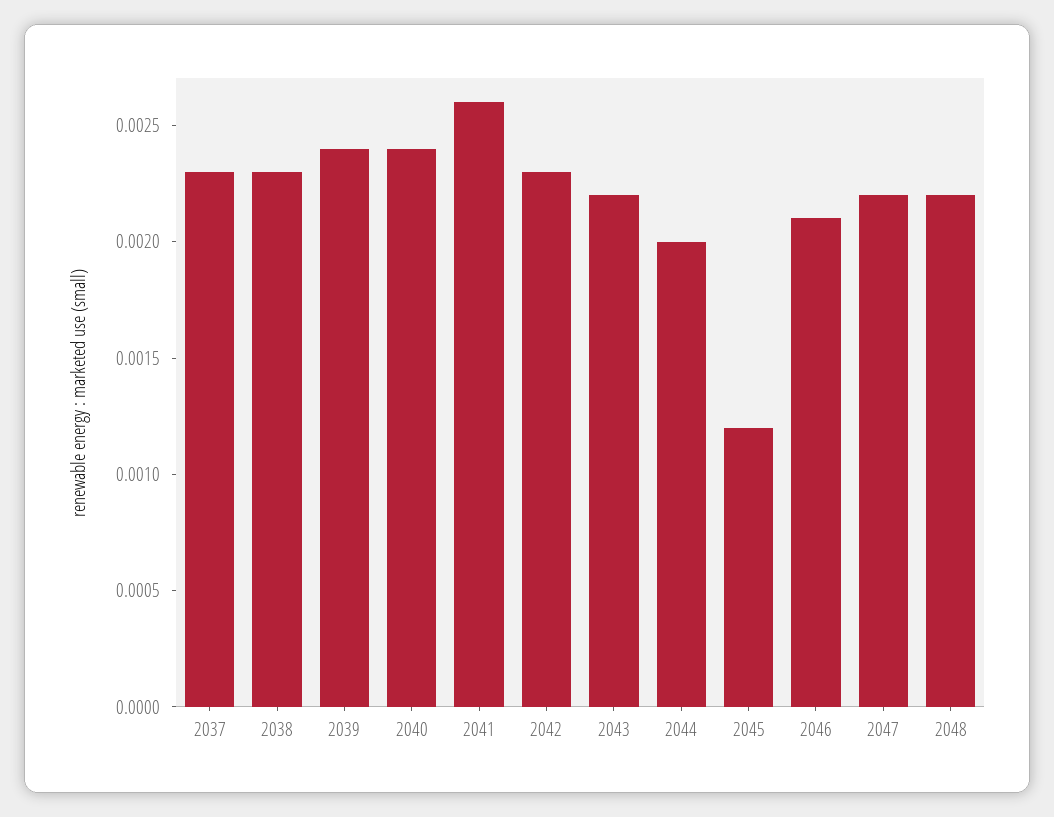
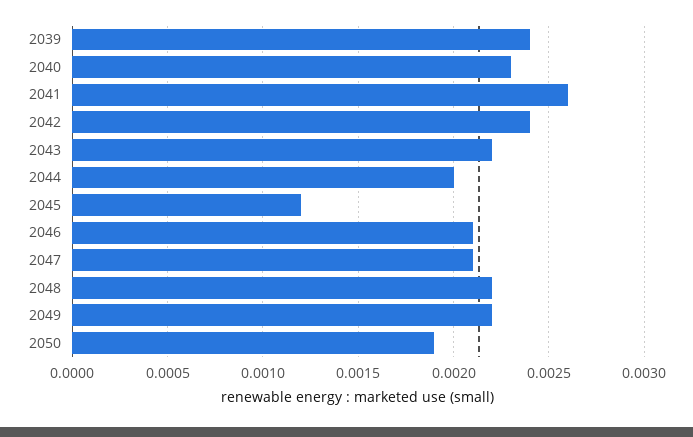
2037: 0.0023 -> none
2038: 0.0023 -> none
2040: 0.0024 -> 0.0023
2042: 0.0023 -> 0.0024
2047: 0.0022 -> 0.0021
2049: none -> 0.0022
2050: none -> 0.0019

